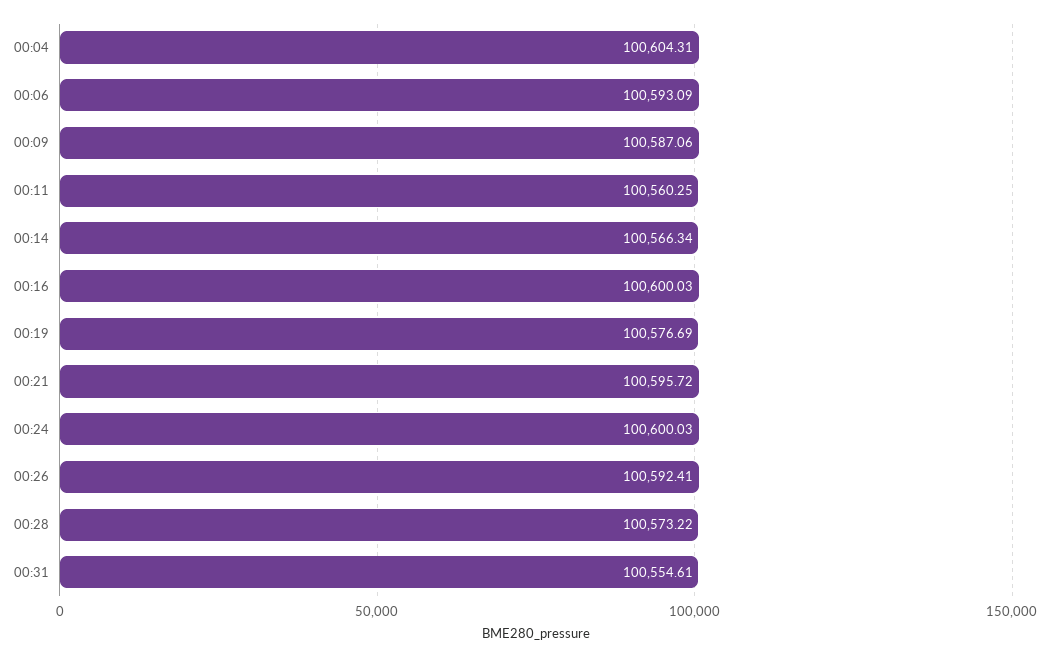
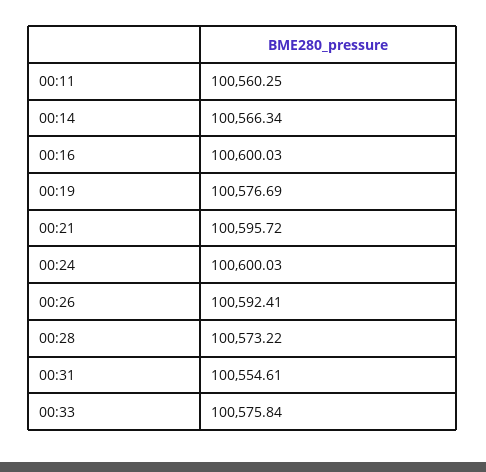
00:04: 100604.31 -> none
00:06: 100593.09 -> none
00:09: 100587.06 -> none
00:33: none -> 100575.84

